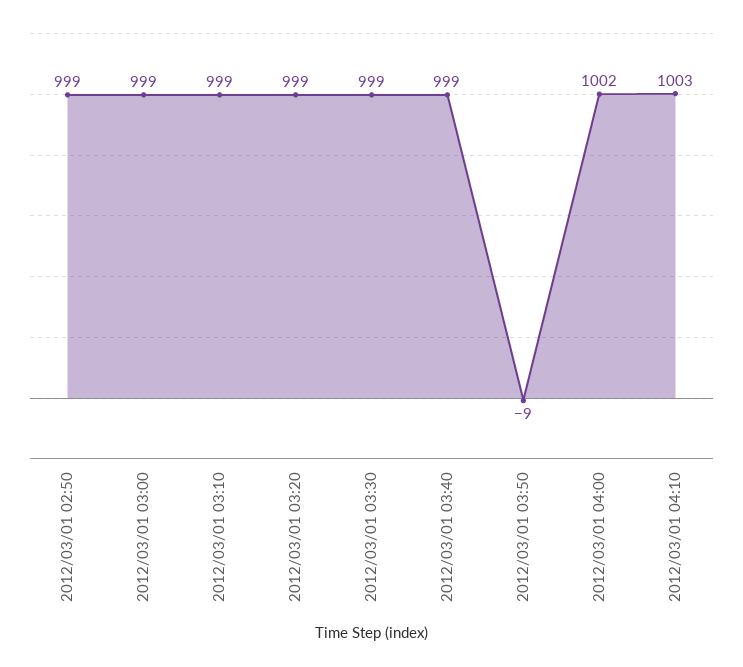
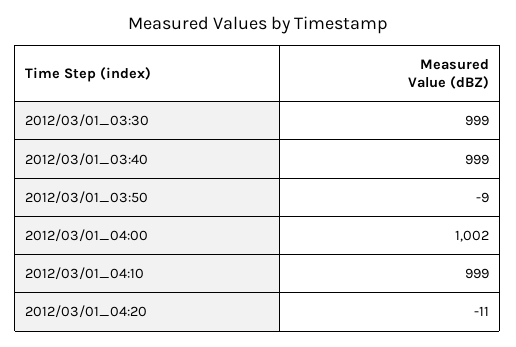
2012/03/01 02:50: 999 -> none
2012/03/01 03:00: 999 -> none
2012/03/01 03:10: 999 -> none
2012/03/01 03:20: 999 -> none
2012/03/01 04:10: 1003 -> 999
2012/03/01_04:20: none -> -11

